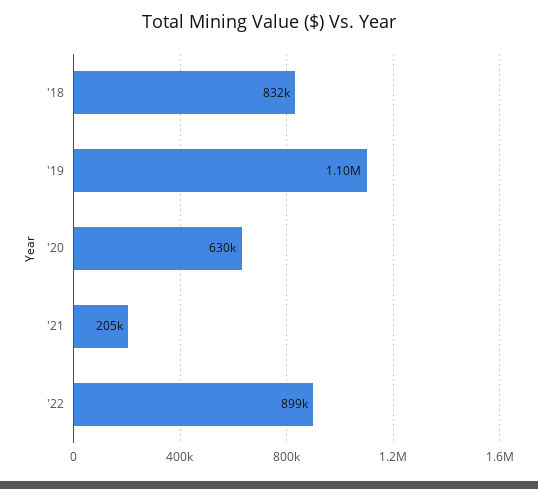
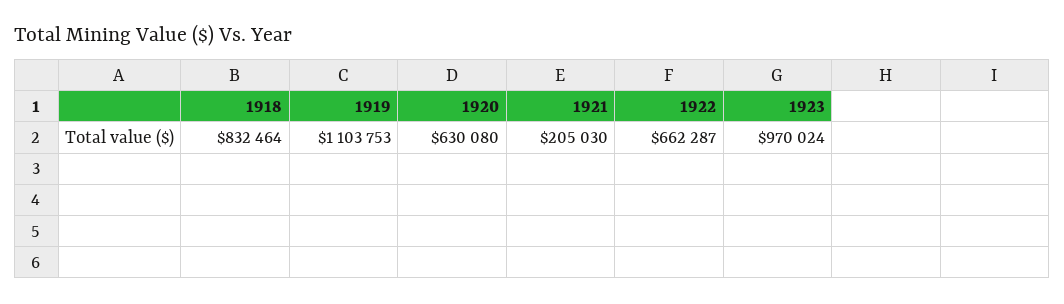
'22: 899000 -> 662287
1923: none -> 970024

